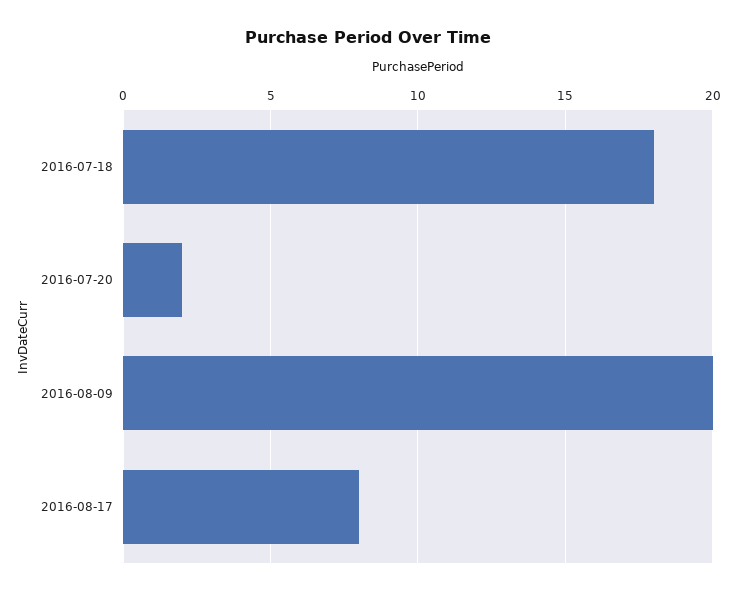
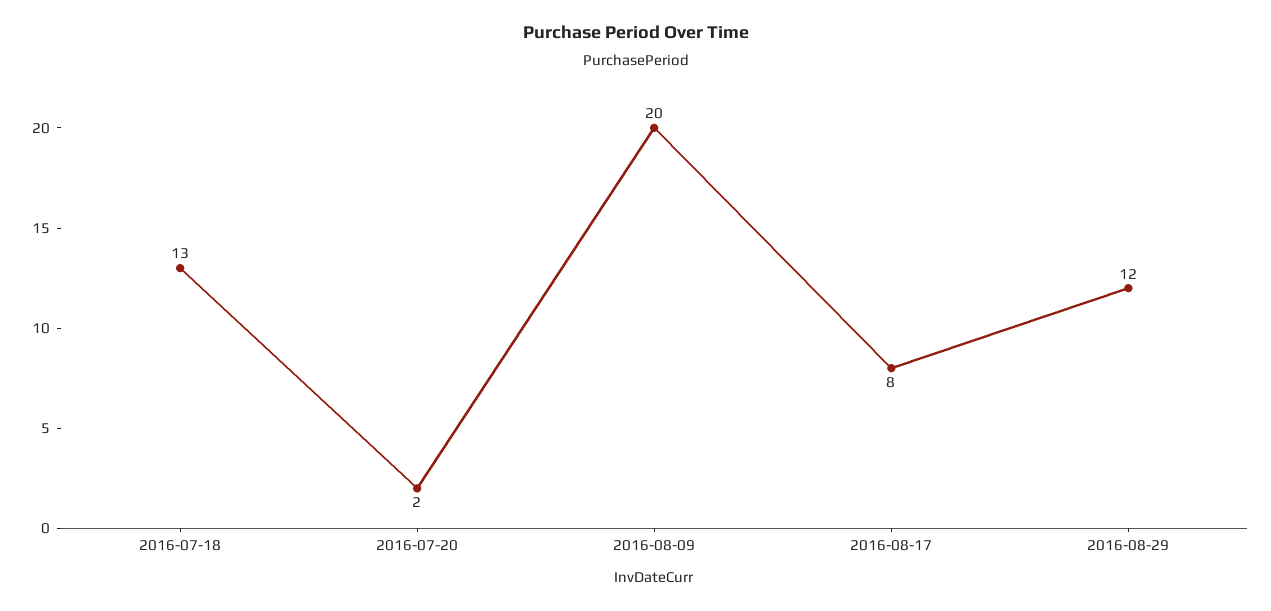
2016-07-18: 18 -> 13
2016-08-29: none -> 12

